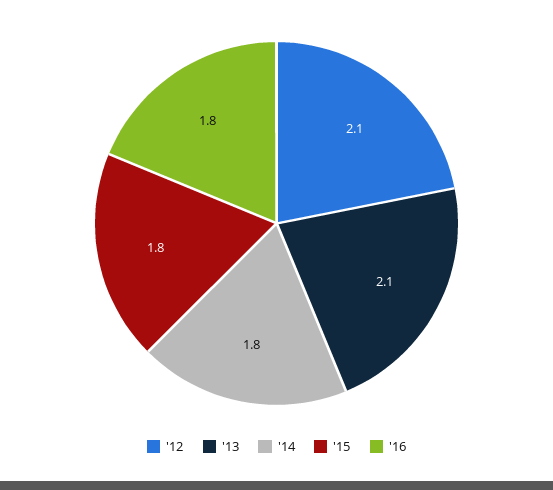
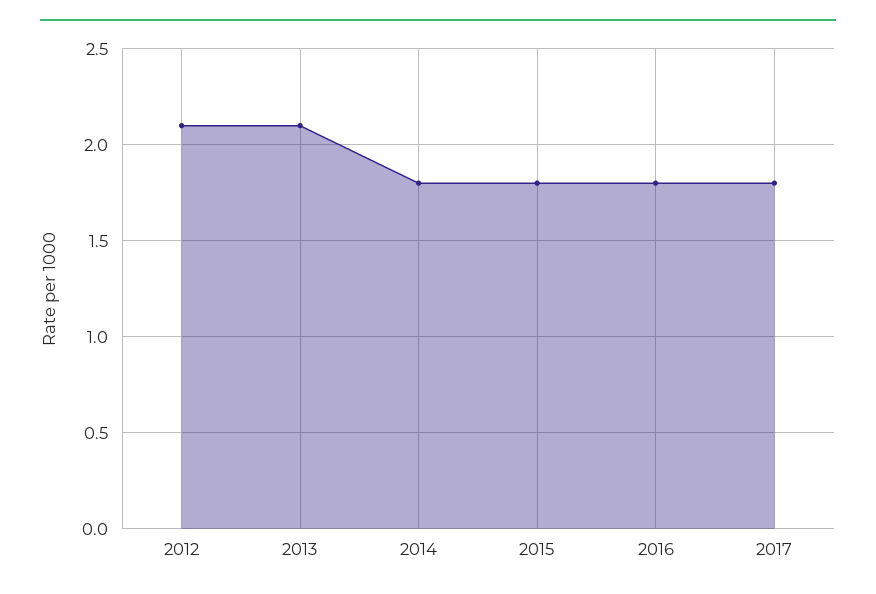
2017: none -> 1.8

